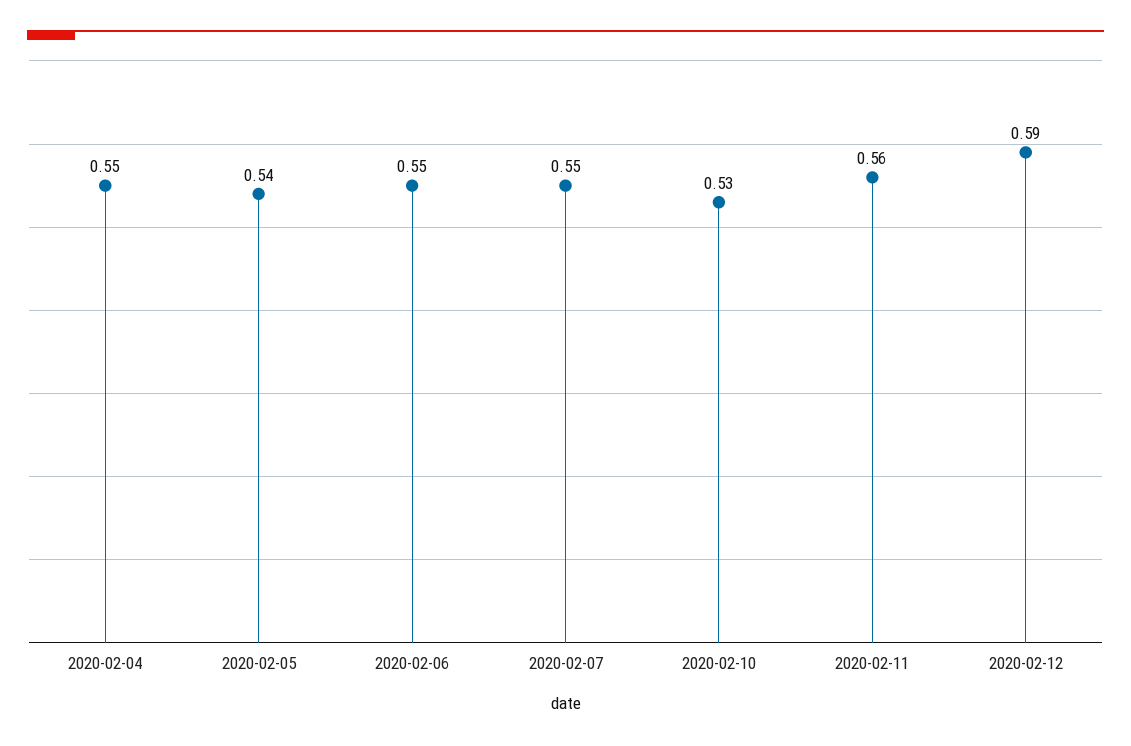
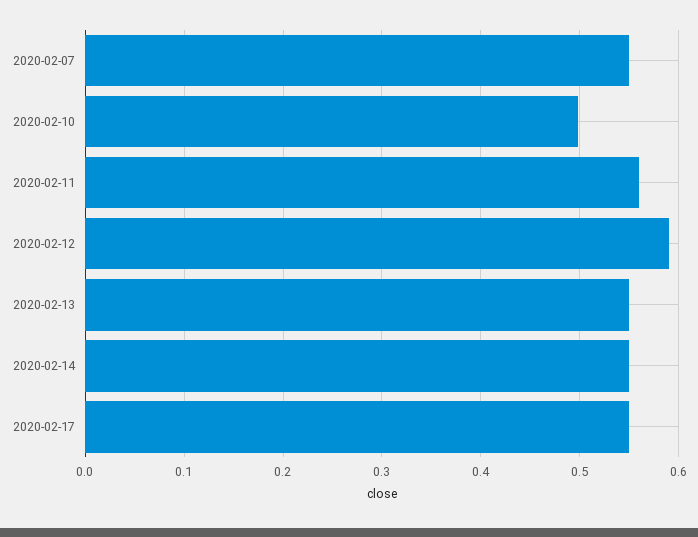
2020-02-04: 0.55 -> none
2020-02-05: 0.54 -> none
2020-02-06: 0.55 -> none
2020-02-10: 0.53 -> 0.5
2020-02-13: none -> 0.55
2020-02-14: none -> 0.55
2020-02-17: none -> 0.55

